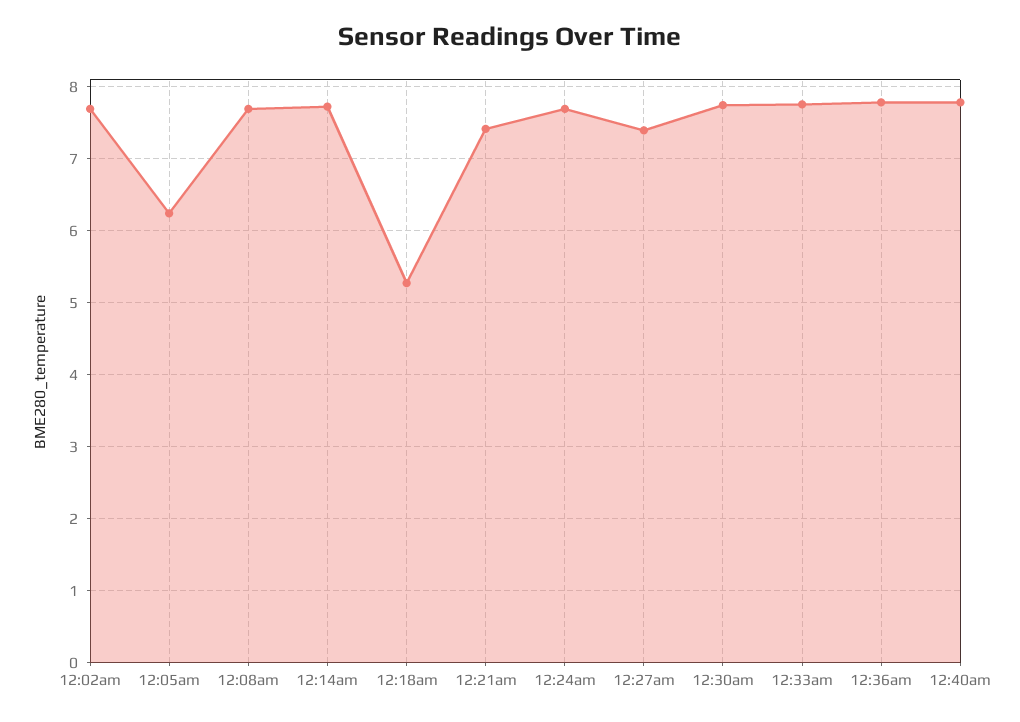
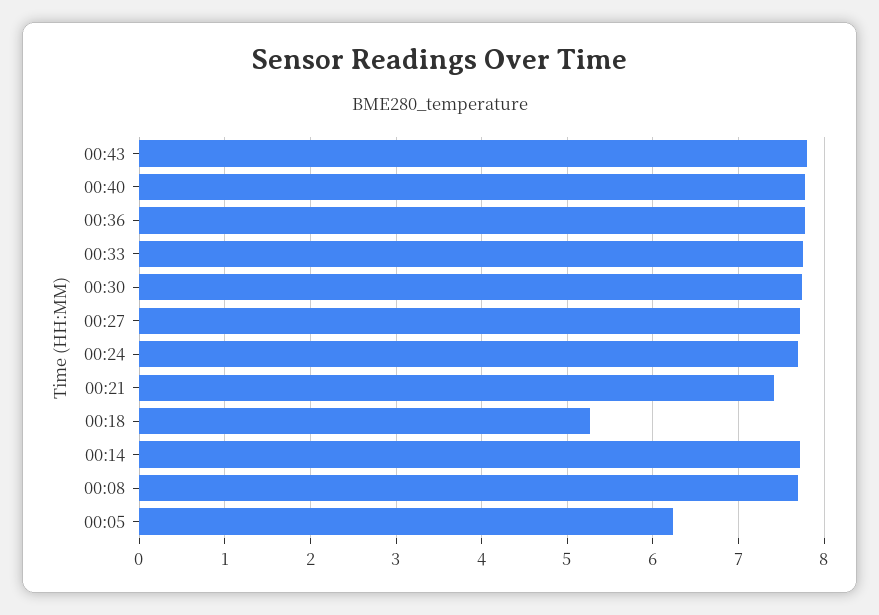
12:02am: 7.7 -> none
12:27am: 7.4 -> 7.7
00:43: none -> 7.8

